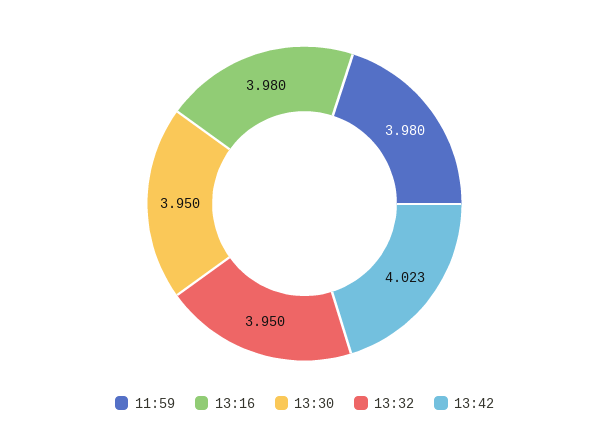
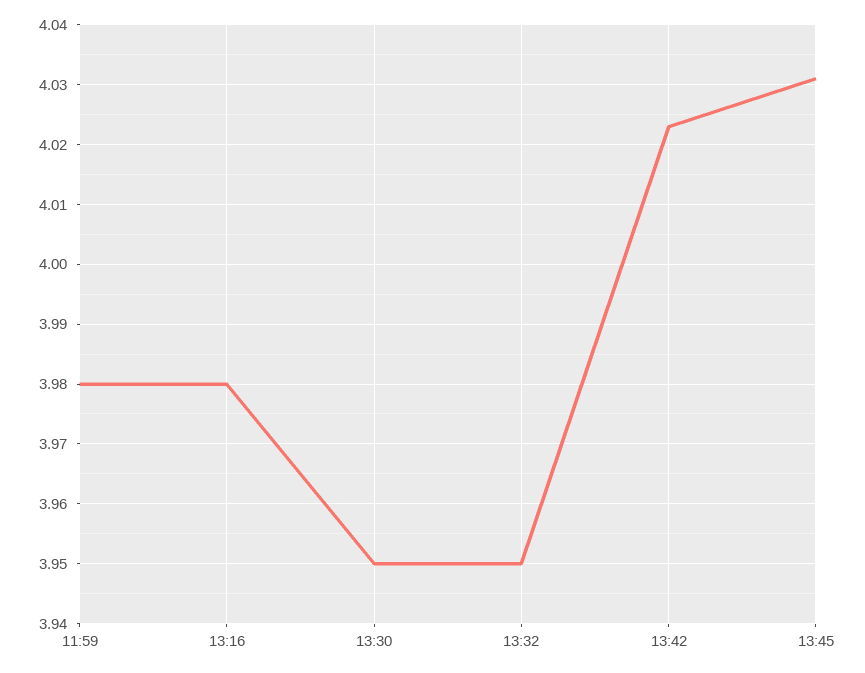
13:45: none -> 4.03

